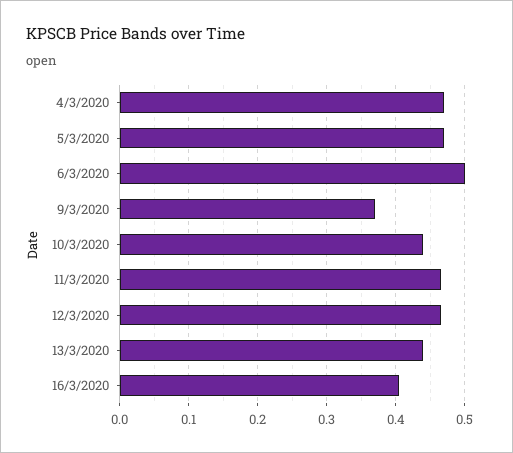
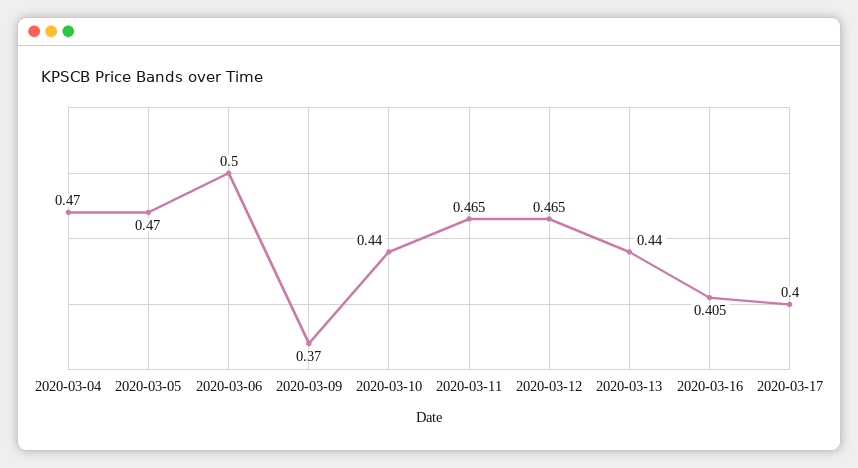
2020-03-17: none -> 0.4

